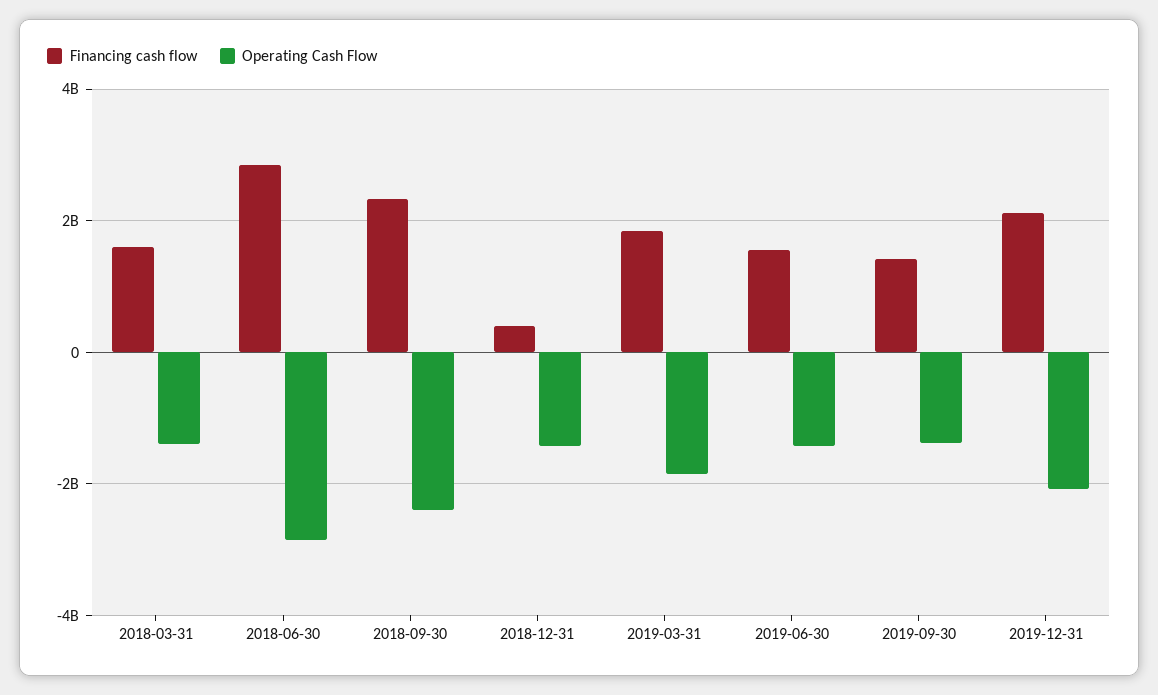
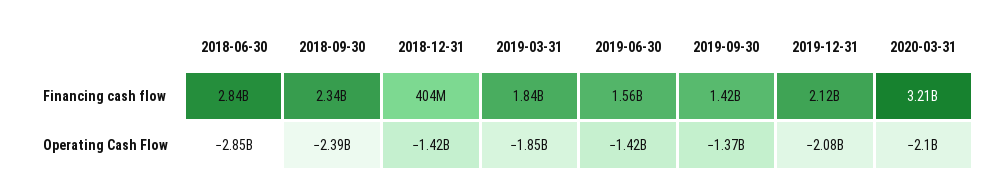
Financing cash flow, 2018-03-31: 1600000000 -> none
Operating Cash Flow, 2018-03-31: -1400000000 -> none
Financing cash flow, 2020-03-31: none -> 3210000000
Operating Cash Flow, 2020-03-31: none -> -2100000000

